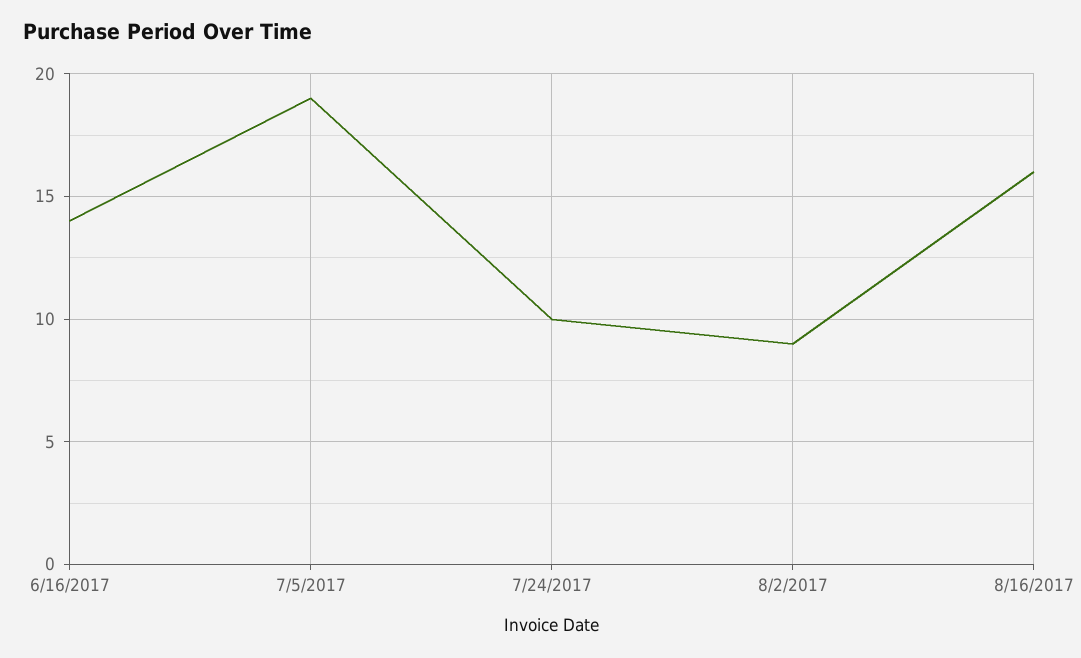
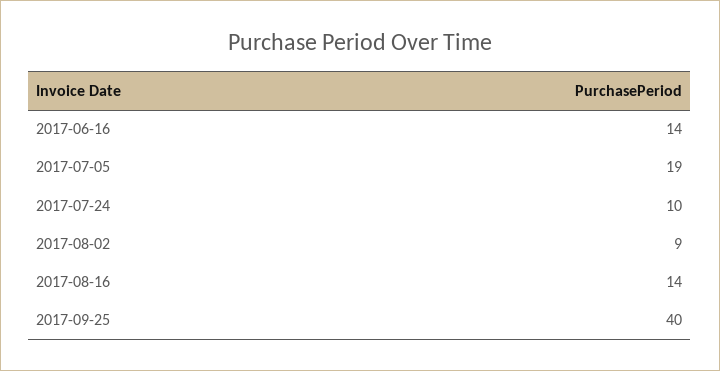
8/16/2017: 16 -> 14
2017-09-25: none -> 40

